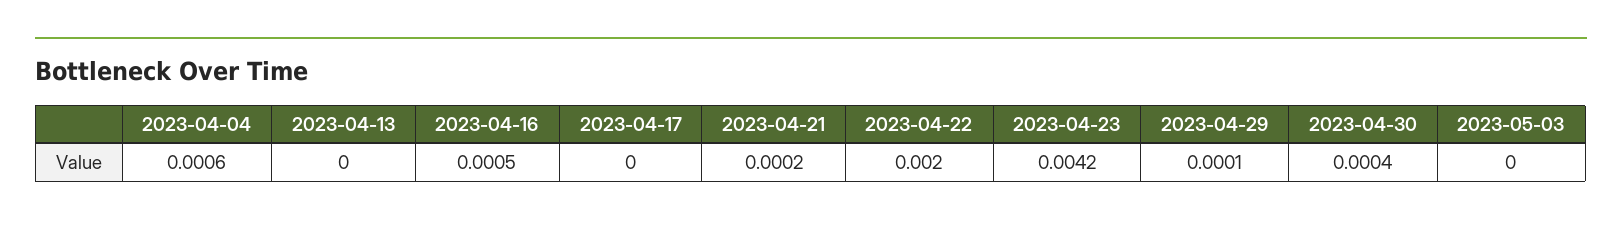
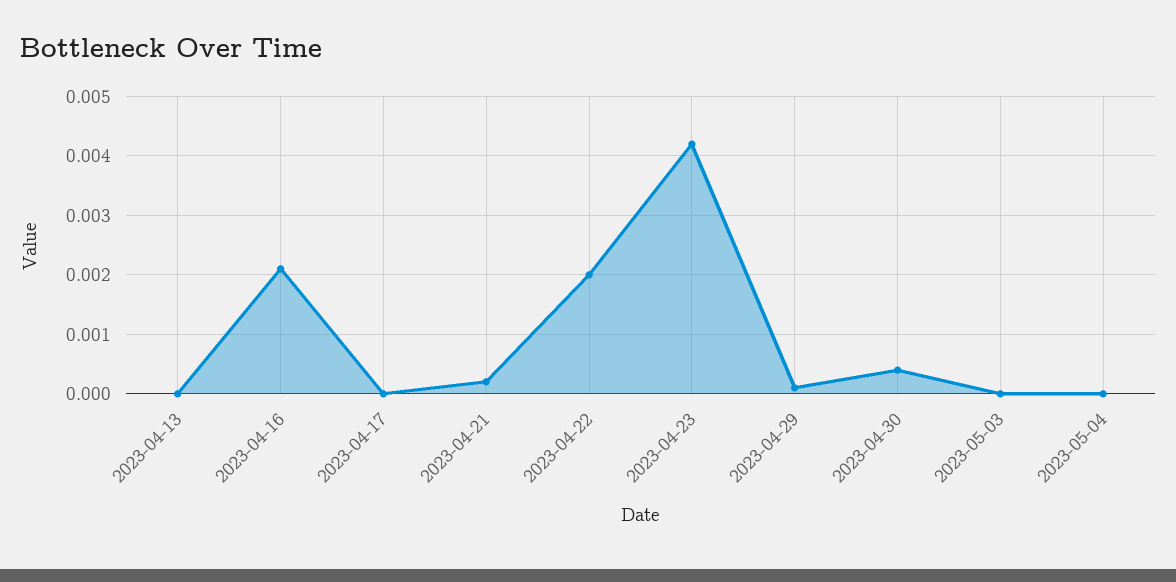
2023-04-04: 0.0006 -> none
2023-04-16: 0.0005 -> 0.002
2023-05-04: none -> 0

